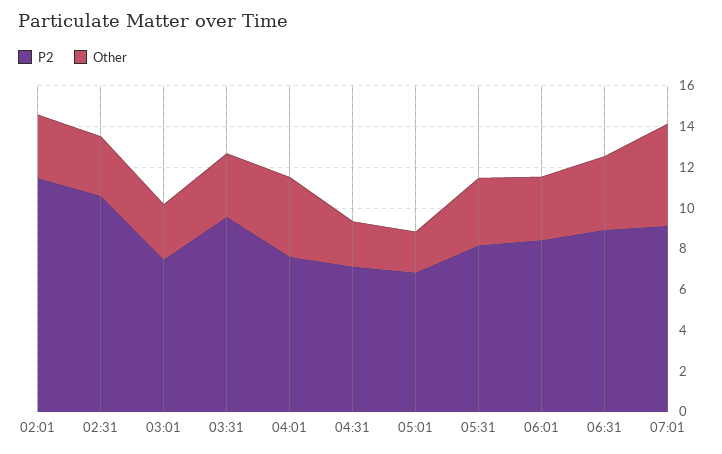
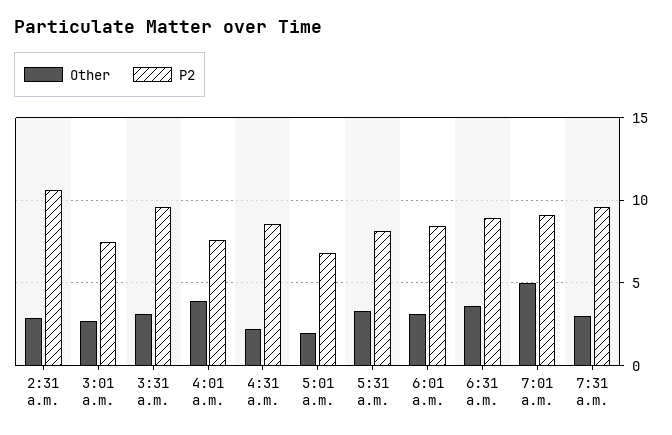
P2, 02:01: 11.5 -> none
Other, 02:01: 3 -> none
P2, 04:31: 7 -> 8.5
Other, 7:31 a.m.: none -> 3
P2, 7:31 a.m.: none -> 9.5

